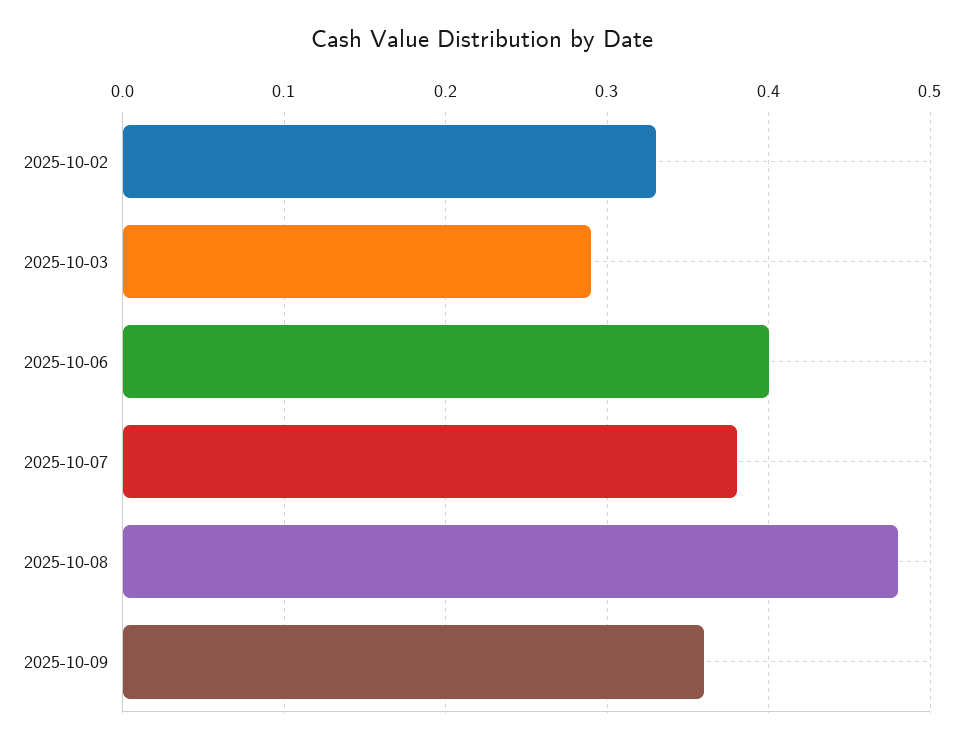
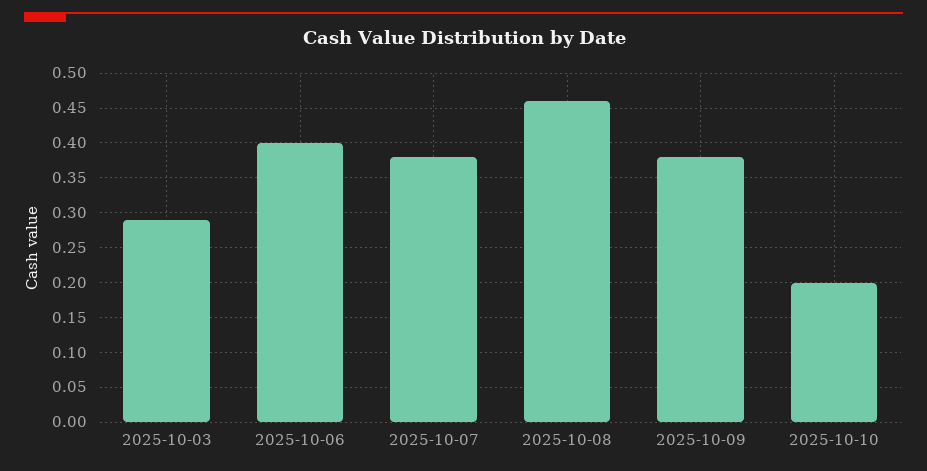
2025-10-02: 0.33 -> none
2025-10-08: 0.48 -> 0.46
2025-10-09: 0.36 -> 0.38
2025-10-10: none -> 0.2

